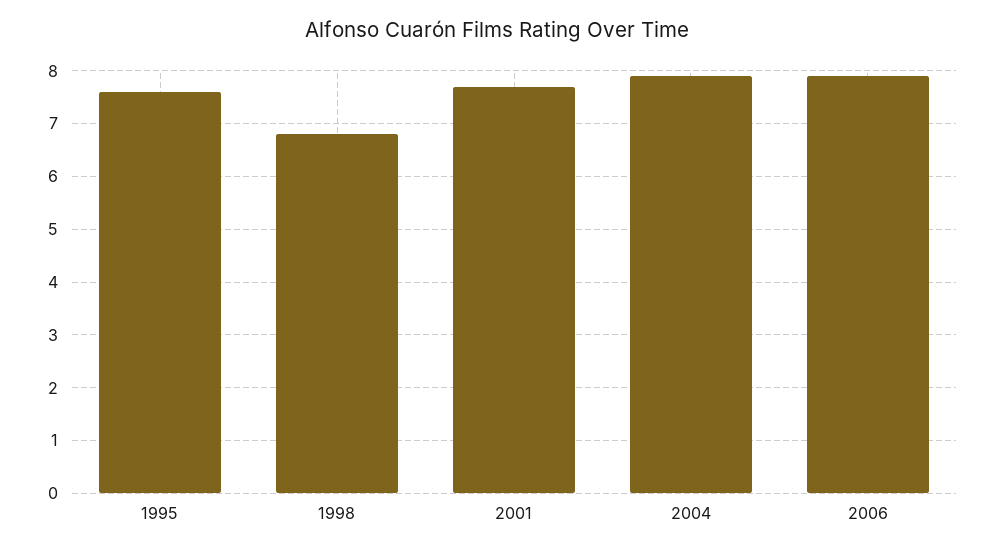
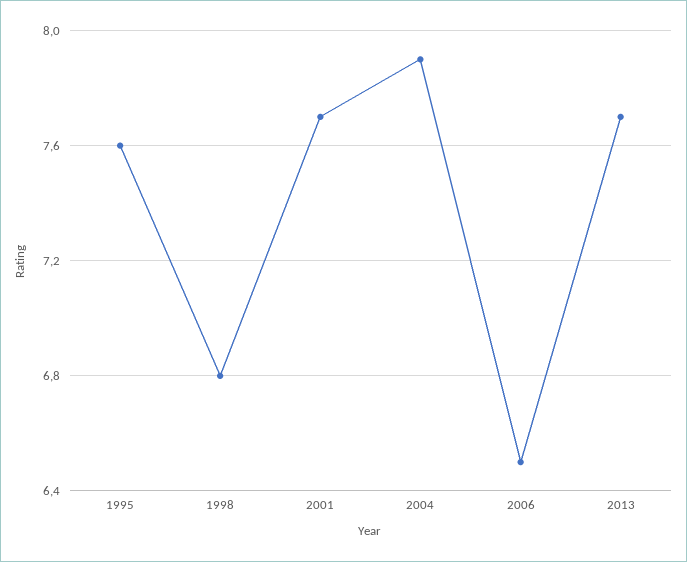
2006: 8 -> 6.5
2013: none -> 7.7

